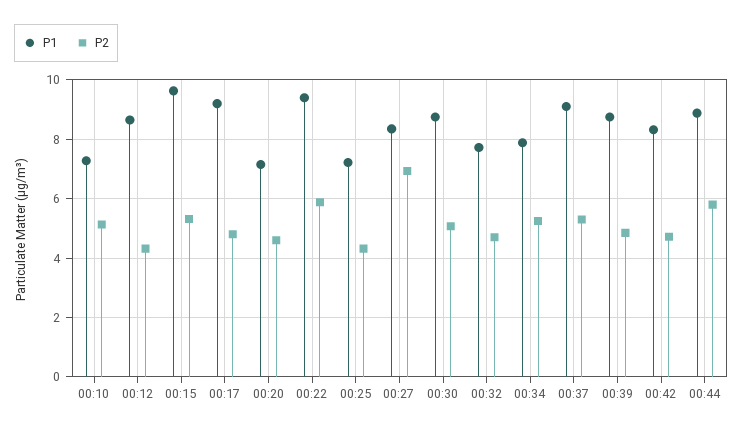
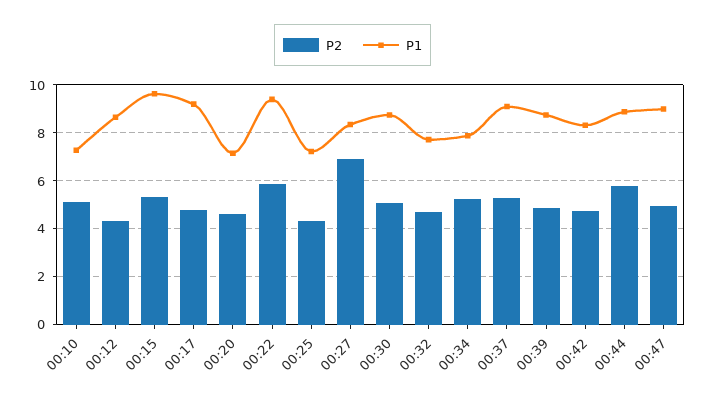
P2, 00:47: none -> 5
P1, 00:47: none -> 9

